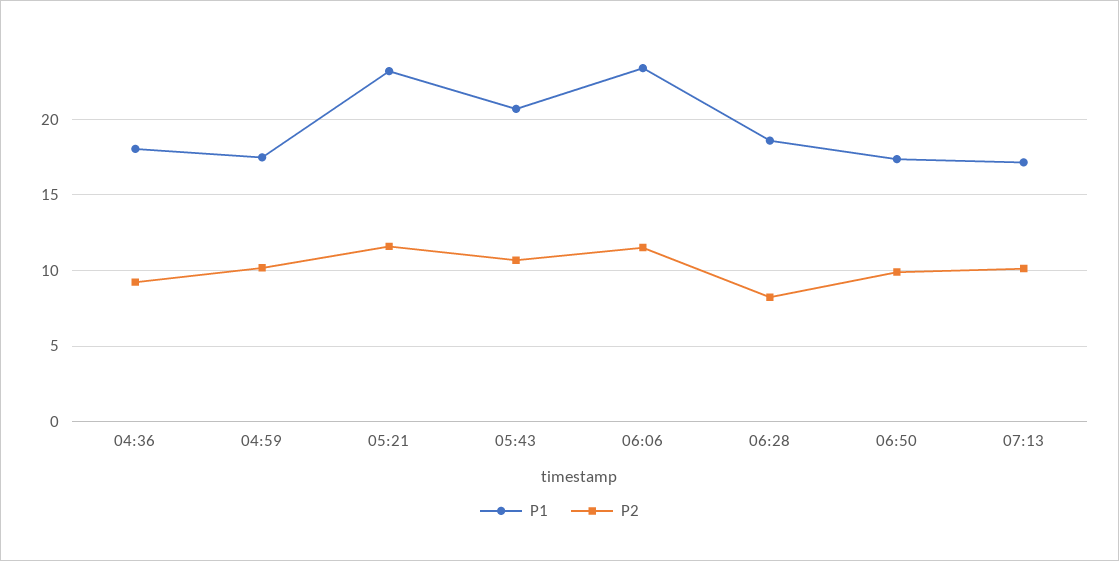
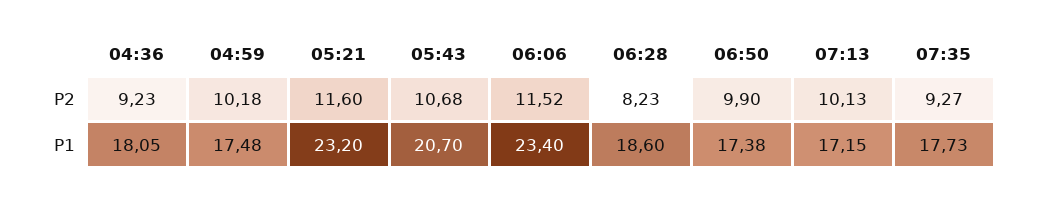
P2, 07:35: none -> 9.27
P1, 07:35: none -> 17.73

